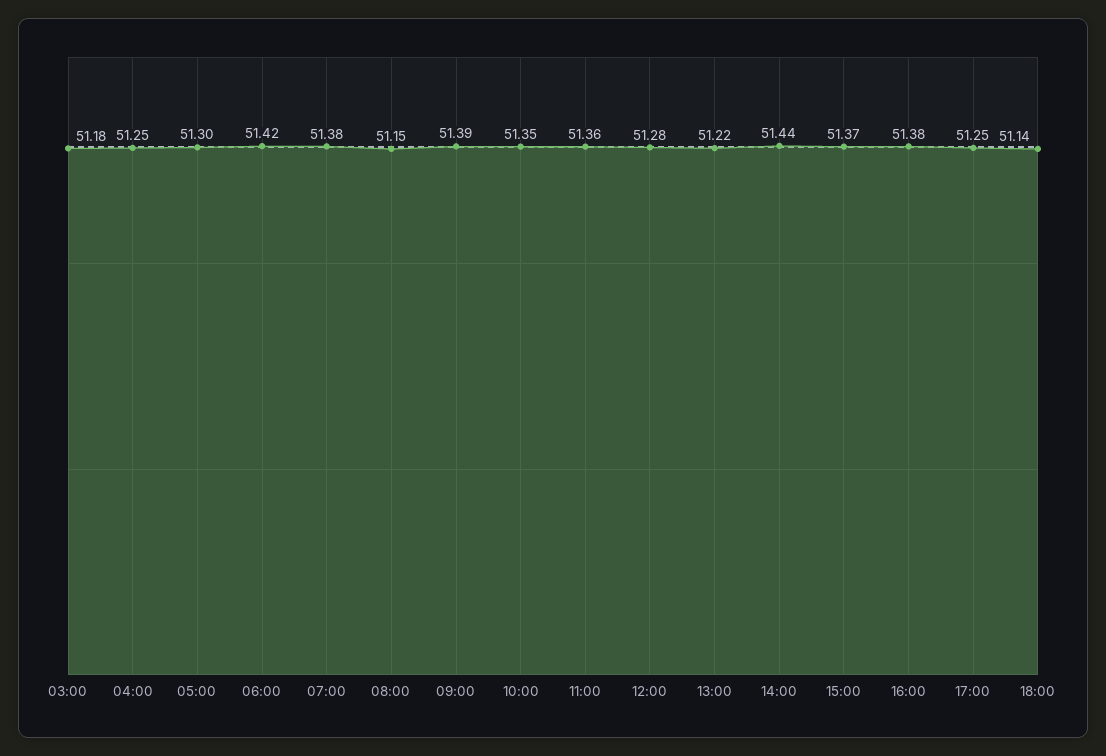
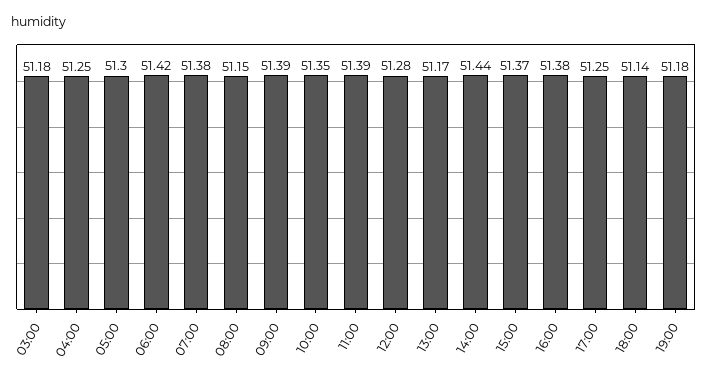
11:00: 51.36 -> 51.39
13:00: 51.22 -> 51.17
19:00: none -> 51.18

